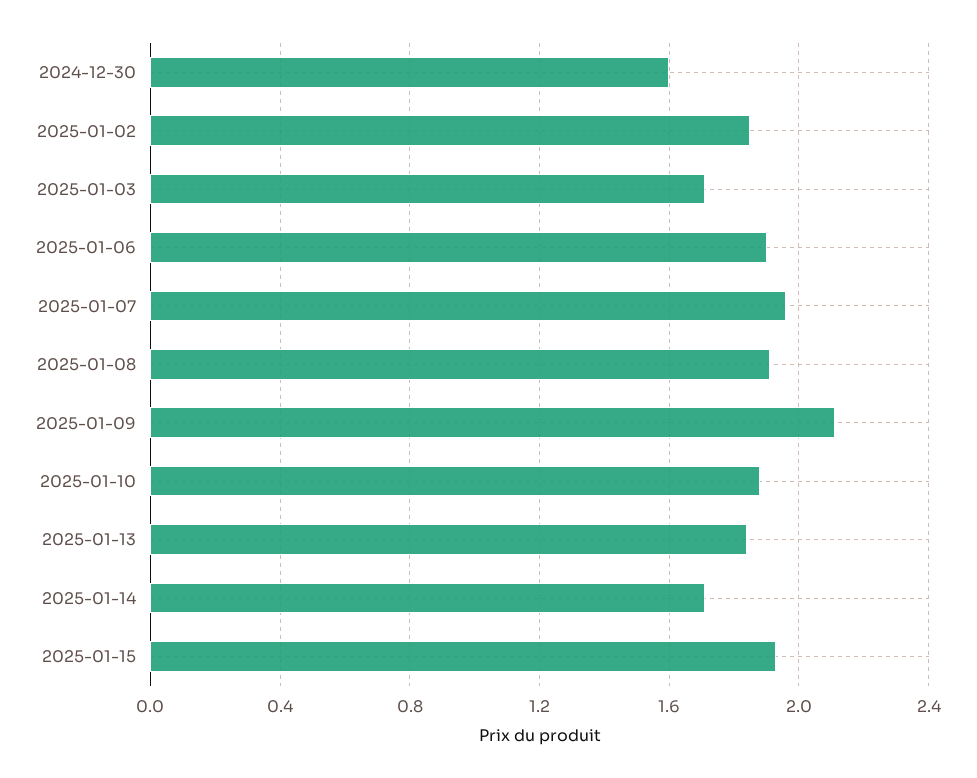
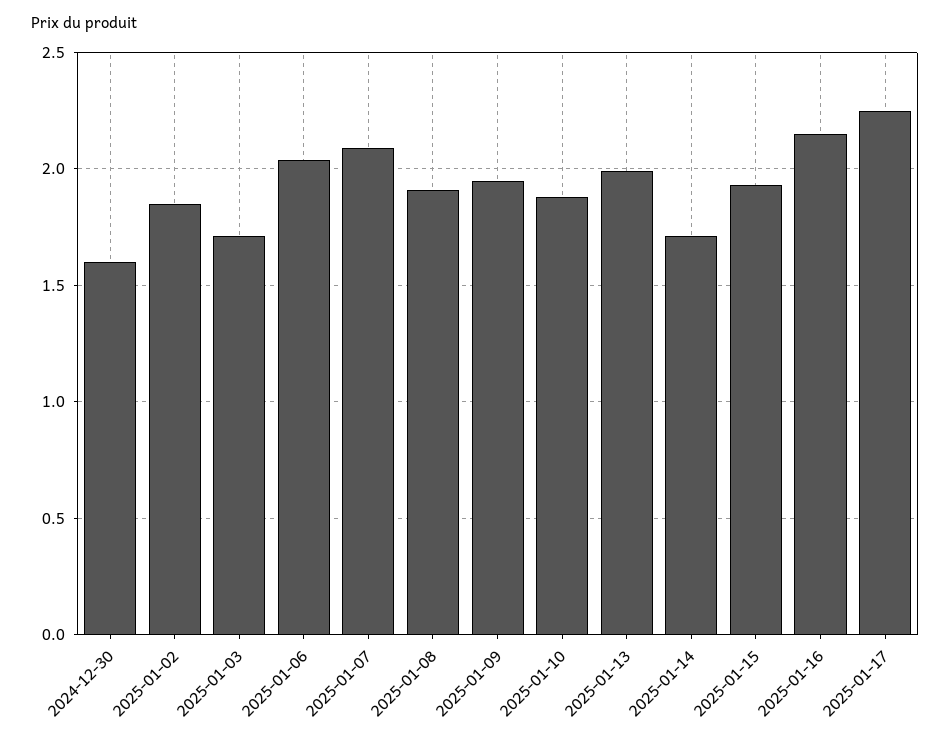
2025-01-06: 1.9 -> 2.05
2025-01-07: 1.95 -> 2.1
2025-01-09: 2.1 -> 1.95
2025-01-13: 1.85 -> 2
2025-01-16: none -> 2.15
2025-01-17: none -> 2.25

